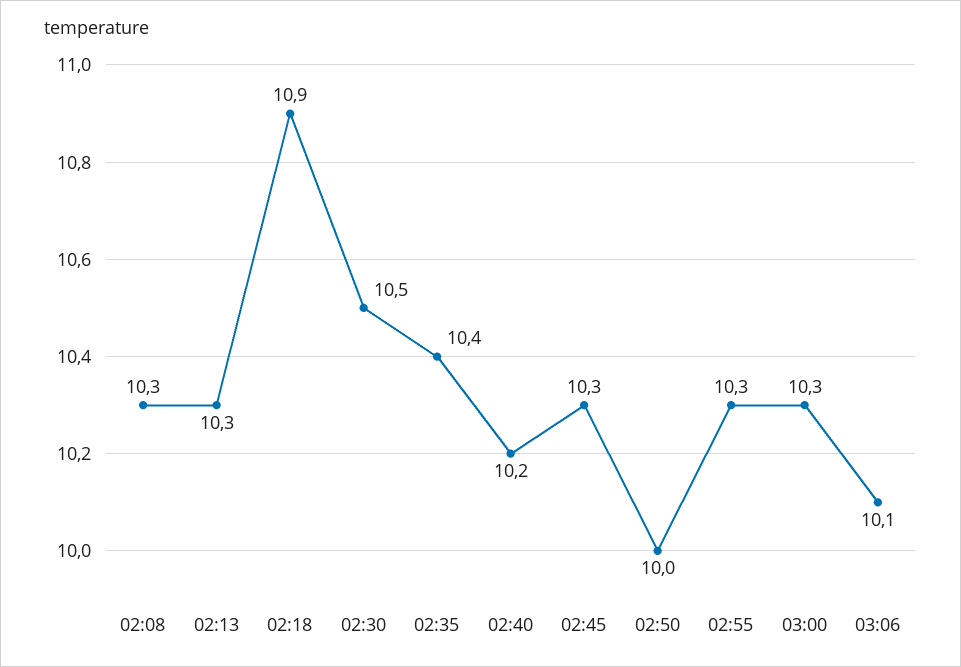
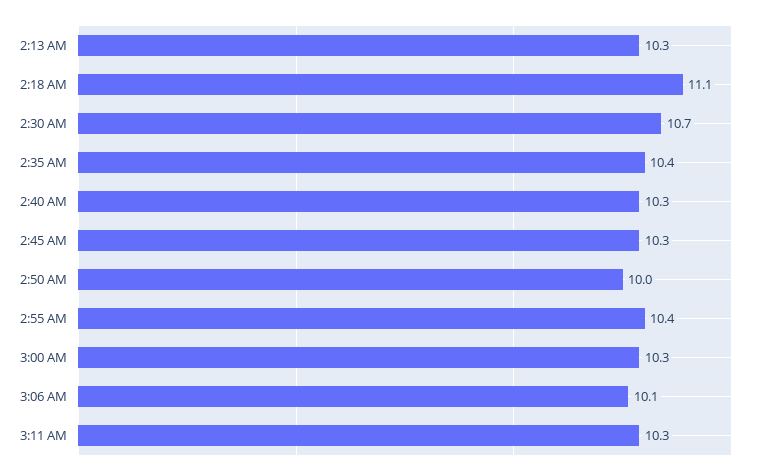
02:08: 10.3 -> none
02:18: 10.9 -> 11.1
02:30: 10.5 -> 10.7
02:40: 10.2 -> 10.3
02:55: 10.3 -> 10.4
3:11 AM: none -> 10.3

